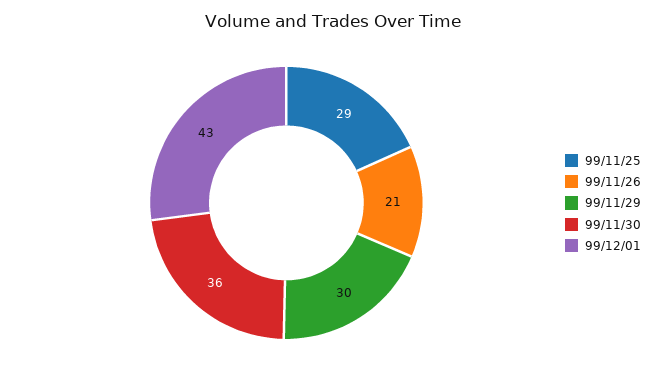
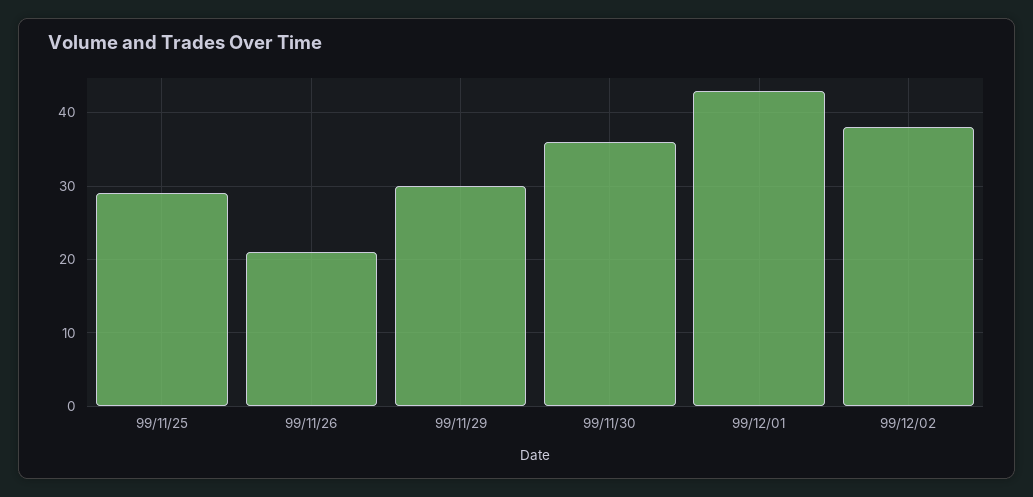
99/12/02: none -> 38

